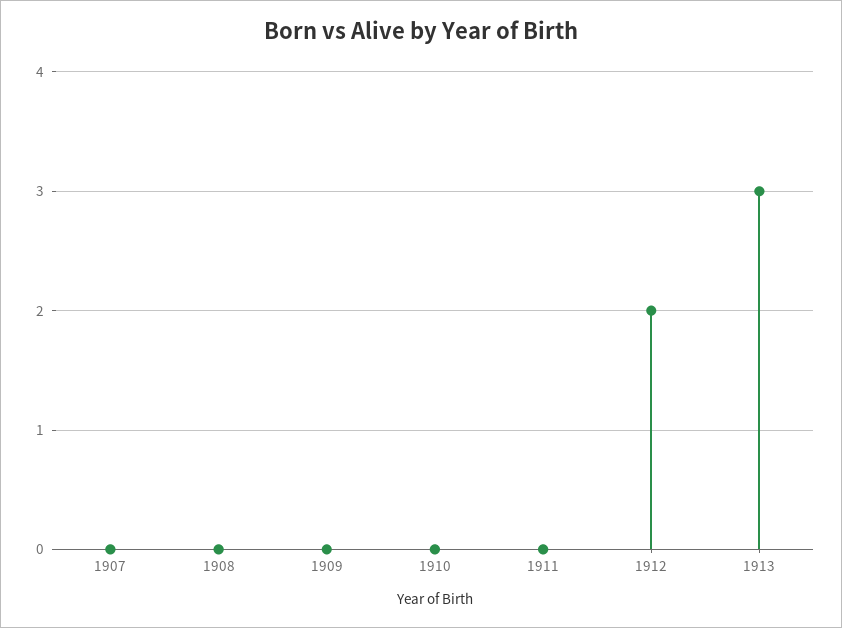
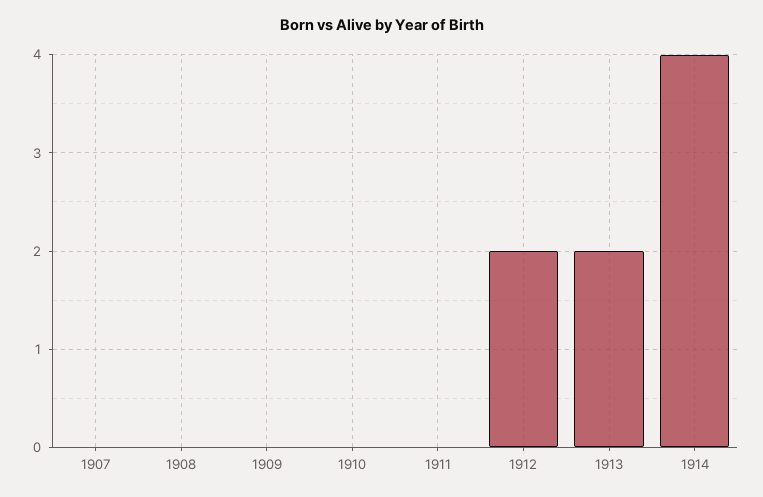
1913: 3 -> 2
1914: none -> 4

